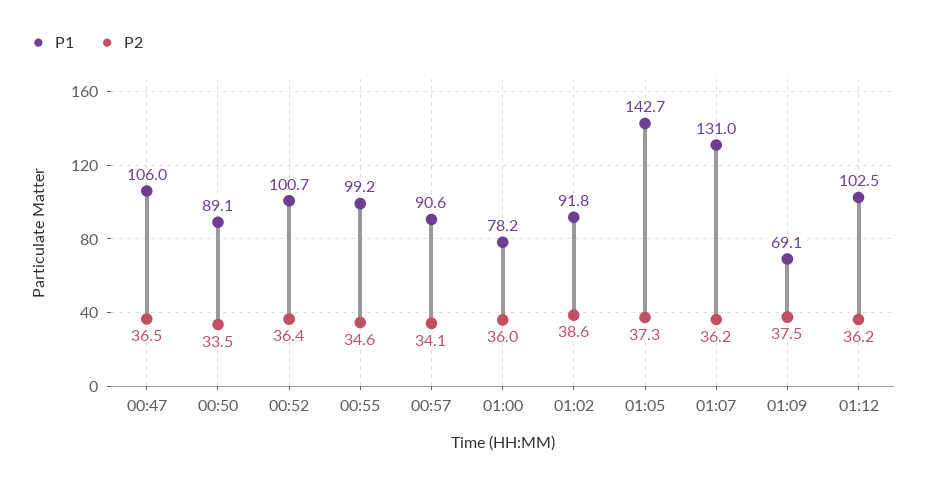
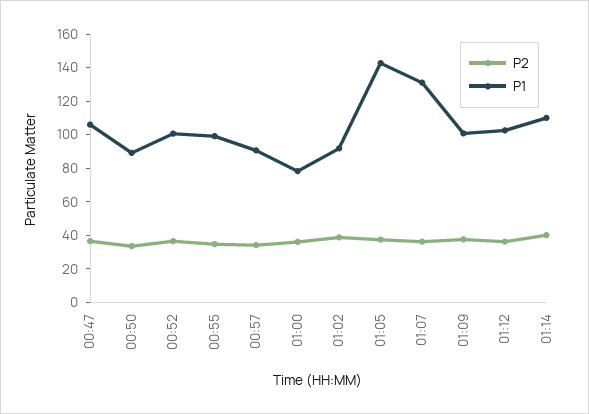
P1, 01:09: 69.1 -> 100
P2, 01:14: none -> 40
P1, 01:14: none -> 110

